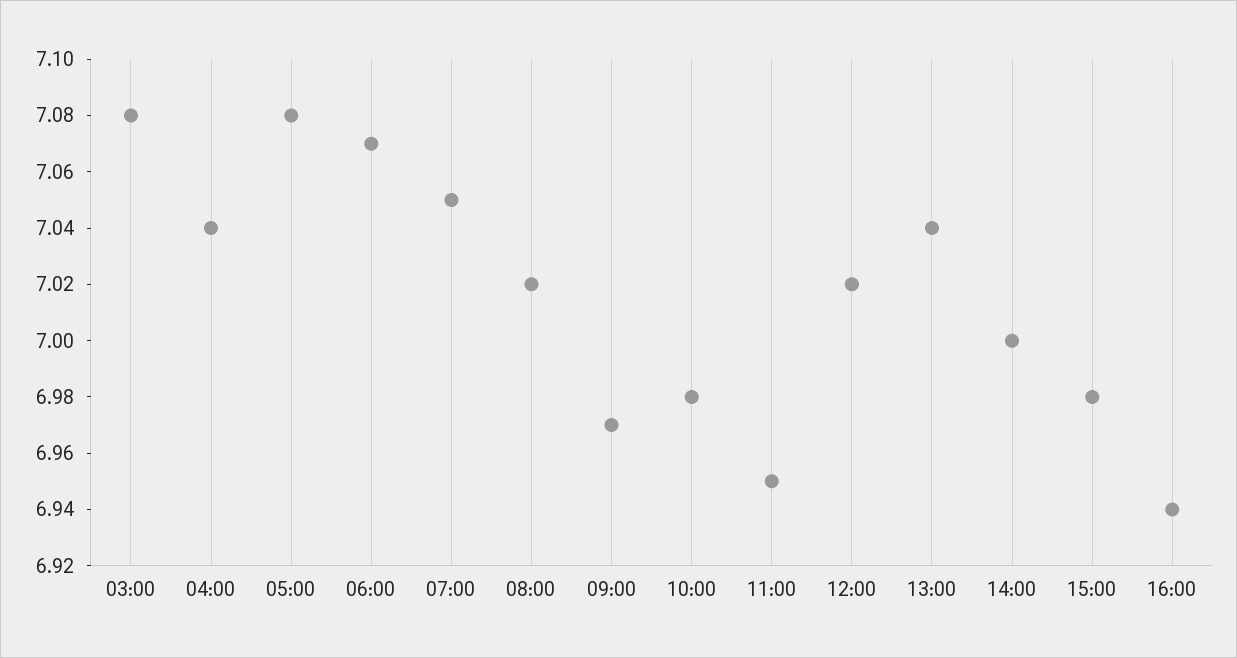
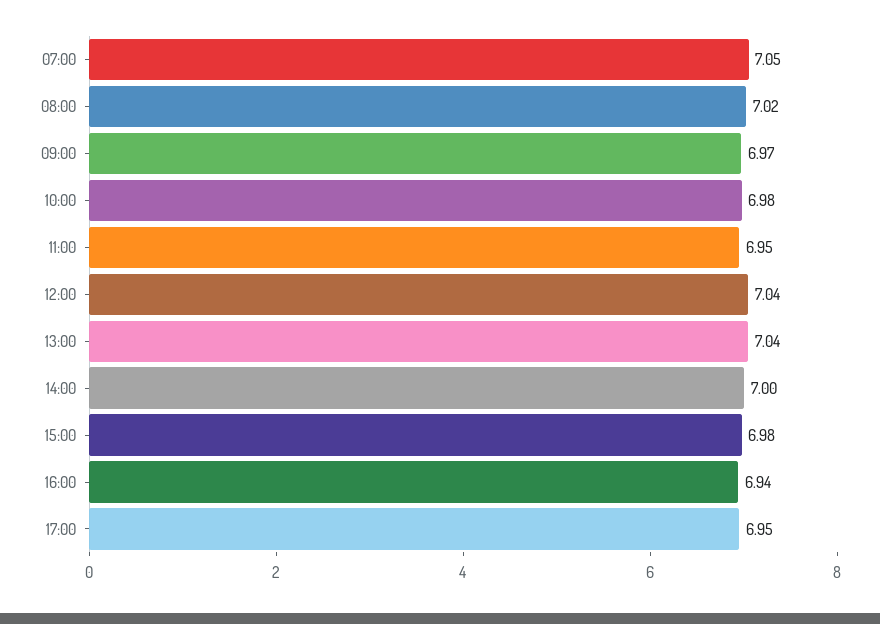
03:00: 7.08 -> none
04:00: 7.04 -> none
05:00: 7.08 -> none
06:00: 7.07 -> none
12:00: 7.02 -> 7.04
17:00: none -> 6.95

